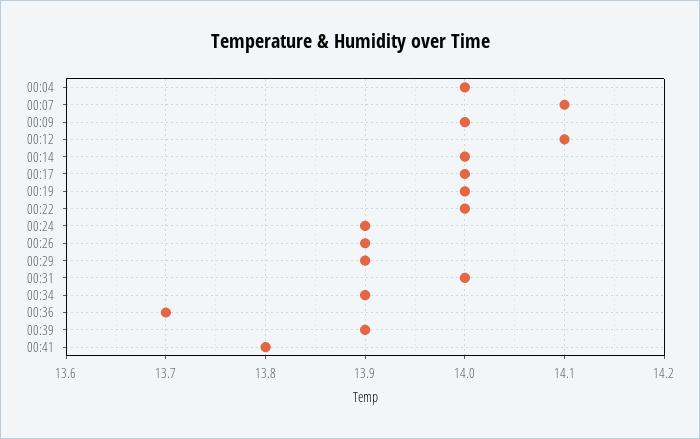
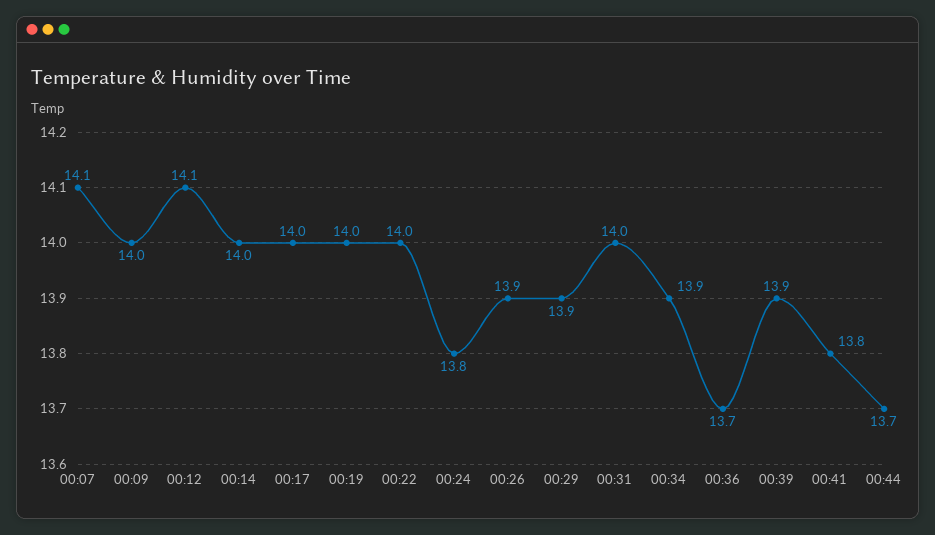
00:04: 14 -> none
00:24: 13.9 -> 13.8
00:44: none -> 13.7

